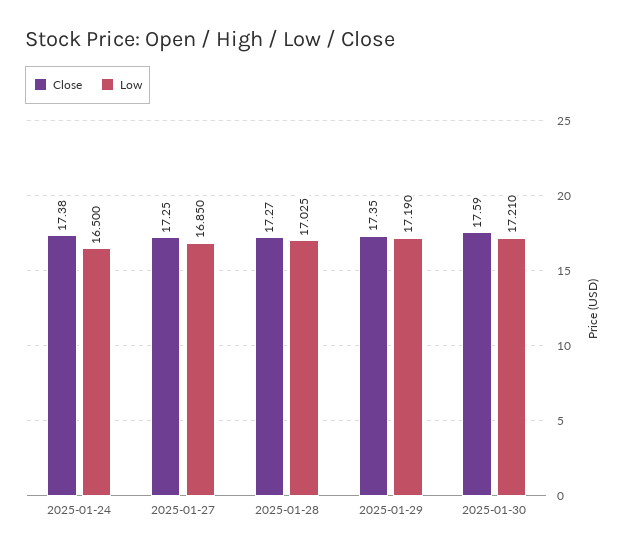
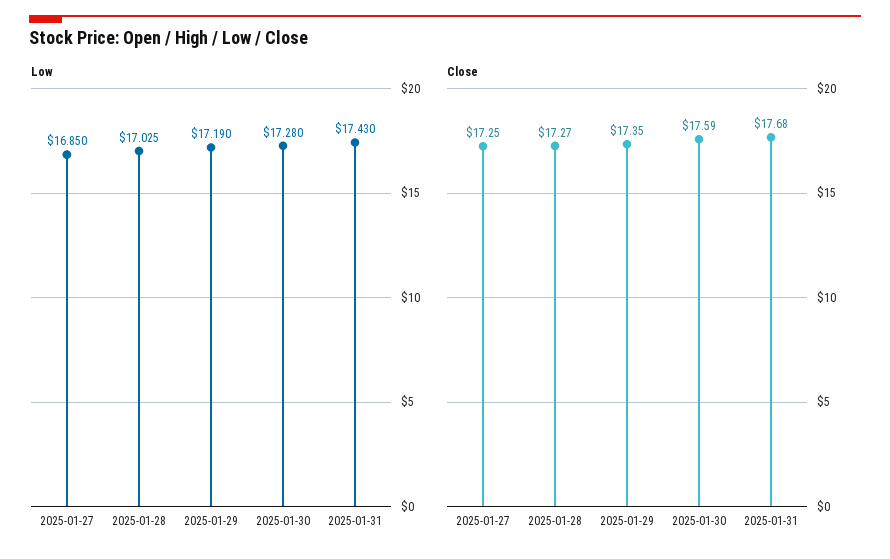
Close, 2025-01-24: 17.38 -> none
Low, 2025-01-24: 16.5 -> none
Low, 2025-01-30: 17.21 -> 17.28
Low, 2025-01-31: none -> 17.43
Close, 2025-01-31: none -> 17.68

